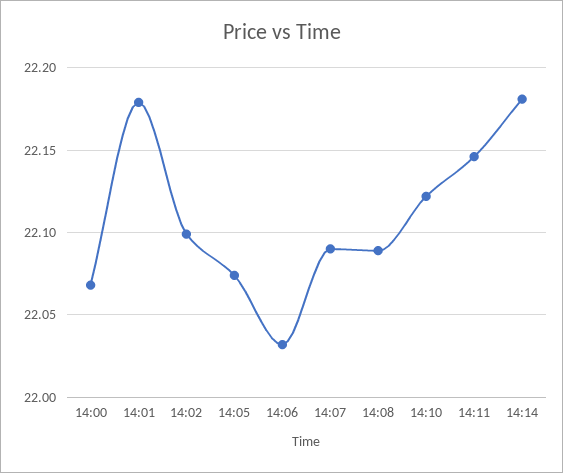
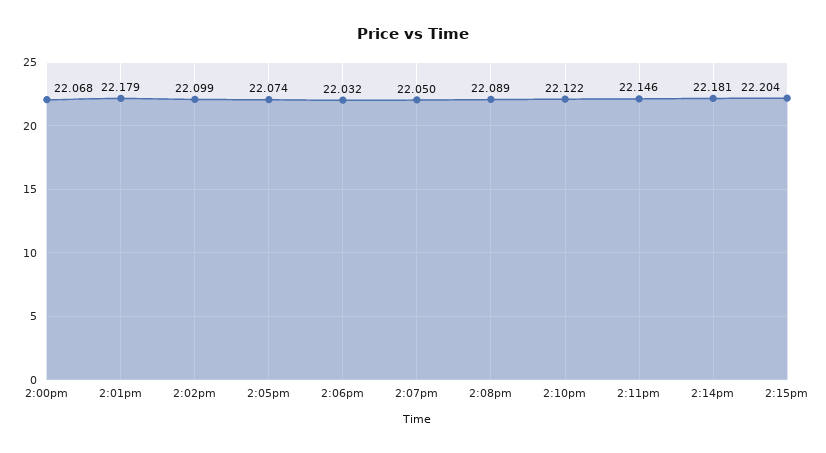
14:07: 22.09 -> 22.05
2:15pm: none -> 22.204

